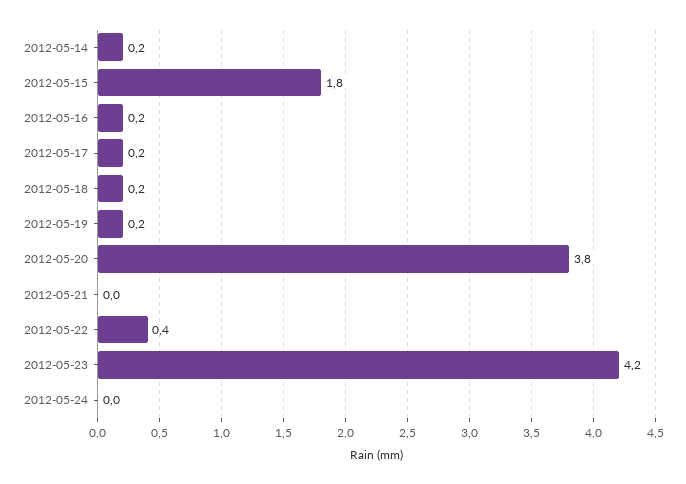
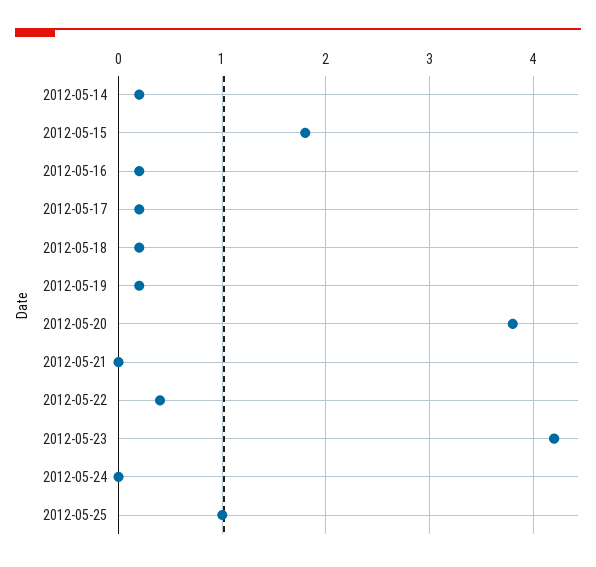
2012-05-25: none -> 1

